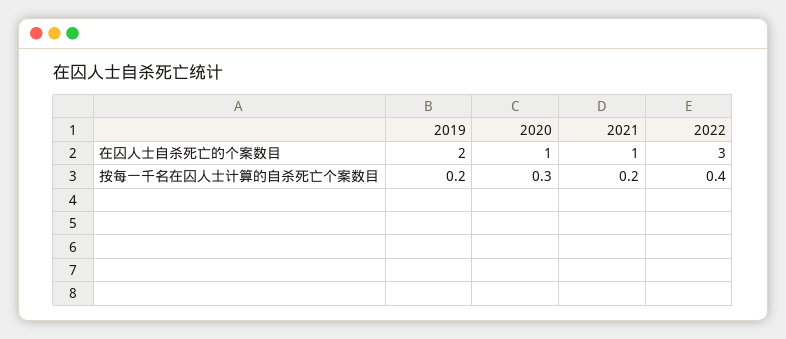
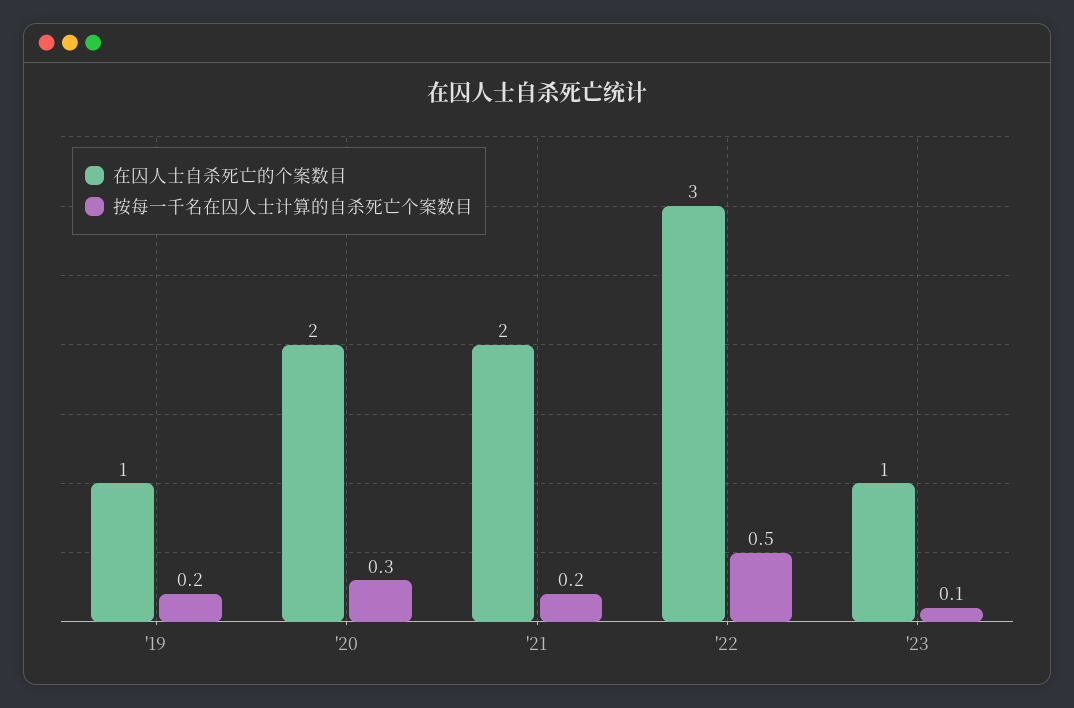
在囚人士自杀死亡的个案数目, 2019: 2 -> 1
在囚人士自杀死亡的个案数目, 2020: 1 -> 2
在囚人士自杀死亡的个案数目, 2021: 1 -> 2
按每一千名在囚人士计算的自杀死亡个案数目, 2022: 0.4 -> 0.5
在囚人士自杀死亡的个案数目, '23: none -> 1
按每一千名在囚人士计算的自杀死亡个案数目, '23: none -> 0.1

